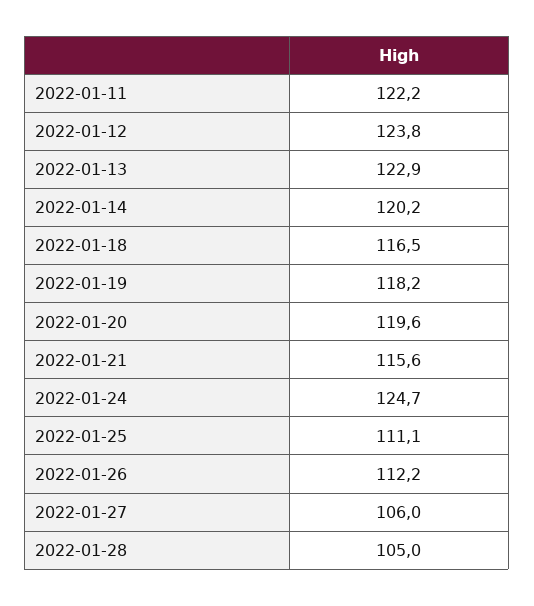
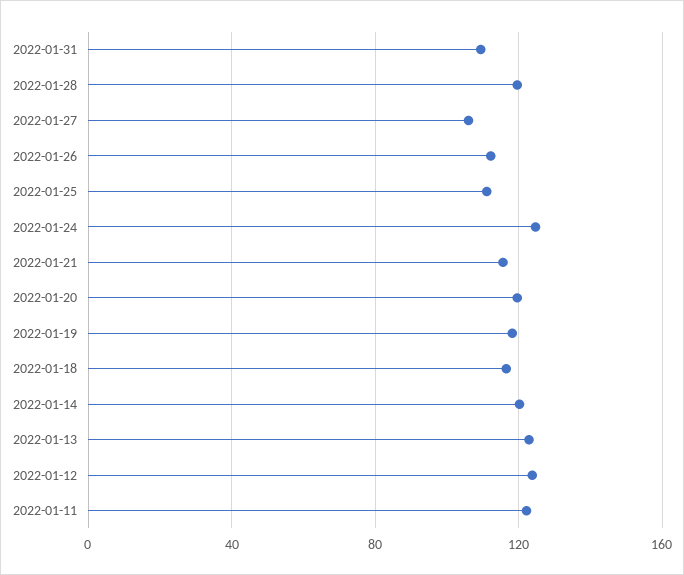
2022-01-28: 105 -> 120
2022-01-31: none -> 110

